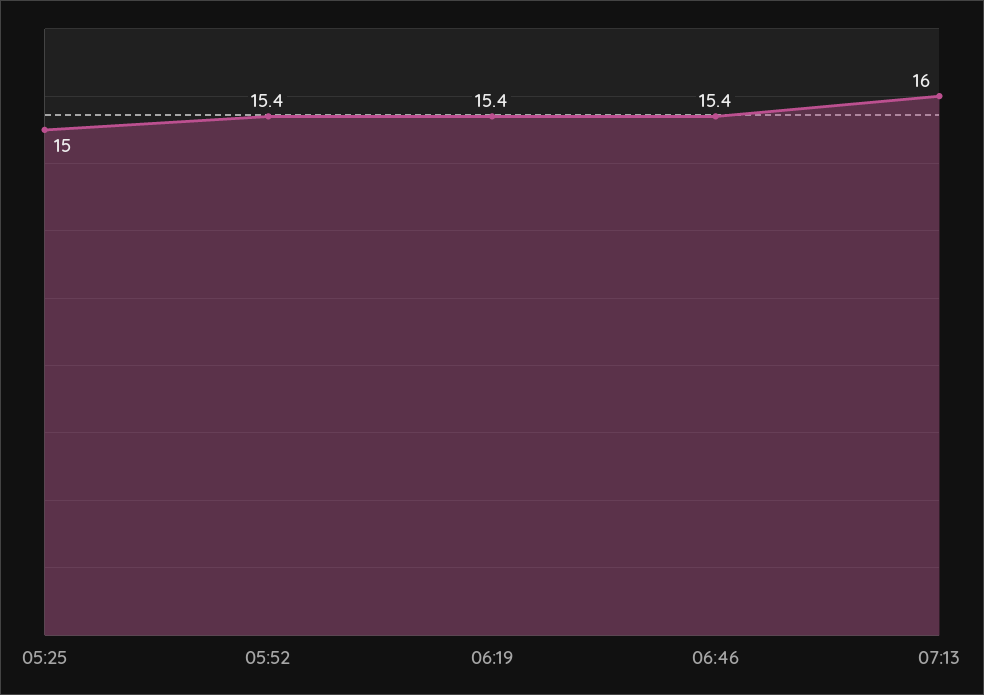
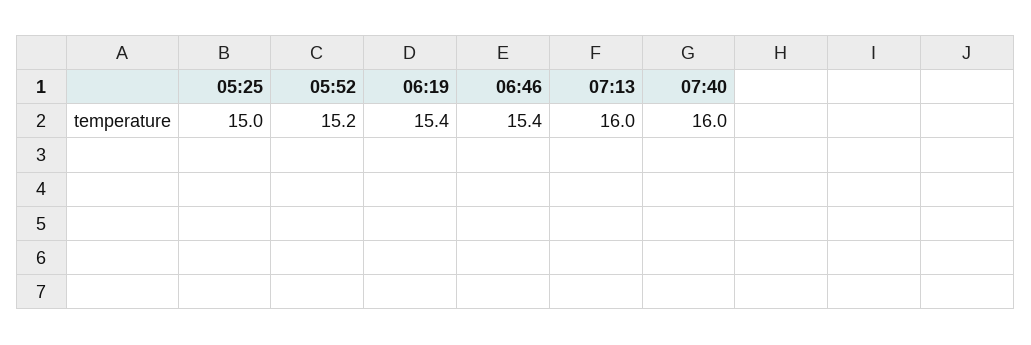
05:52: 15.4 -> 15.2
07:40: none -> 16

